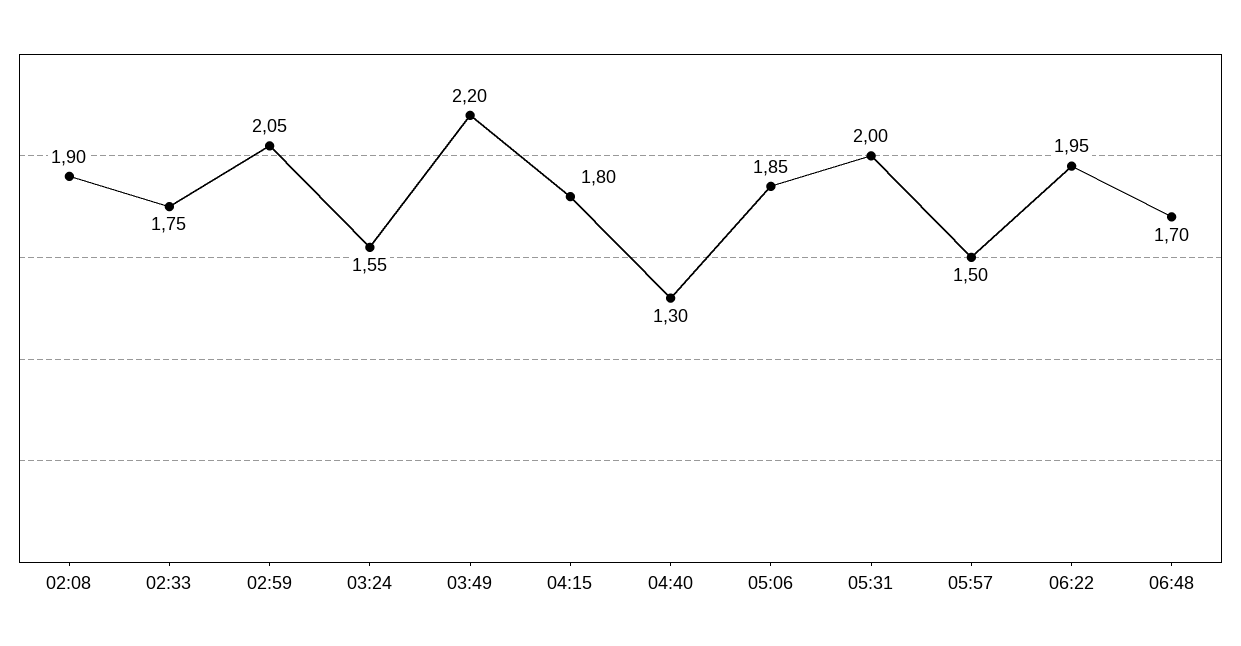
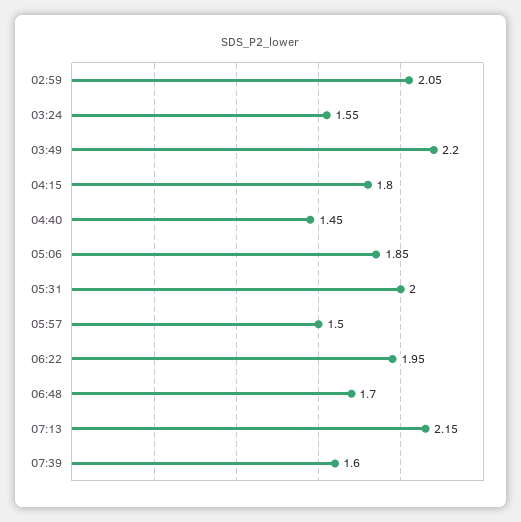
02:08: 1.9 -> none
02:33: 1.75 -> none
04:40: 1.3 -> 1.45
07:13: none -> 2.15
07:39: none -> 1.6

